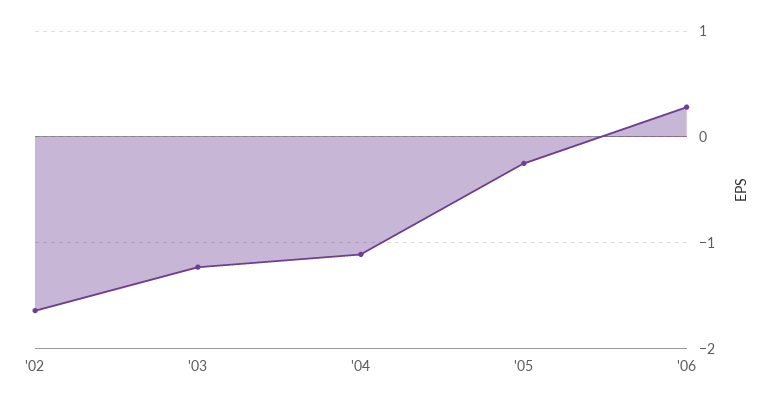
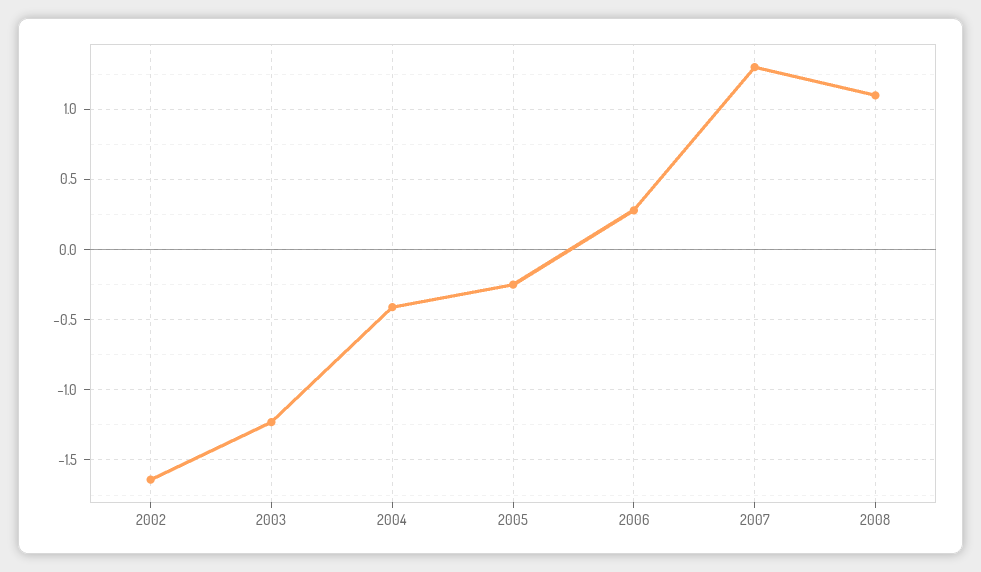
'04: -1.1 -> -0.4
2007: none -> 1.3
2008: none -> 1.1

